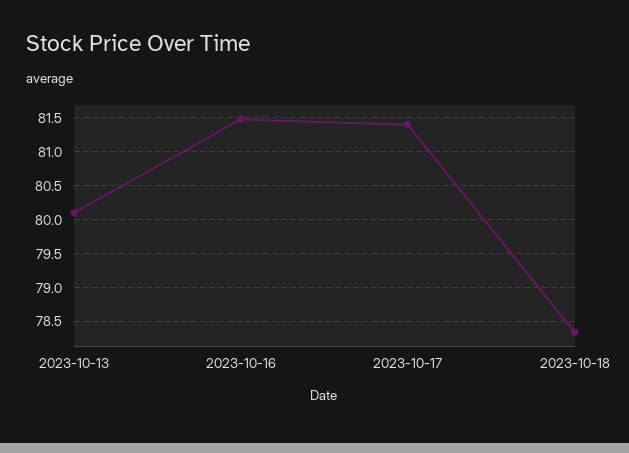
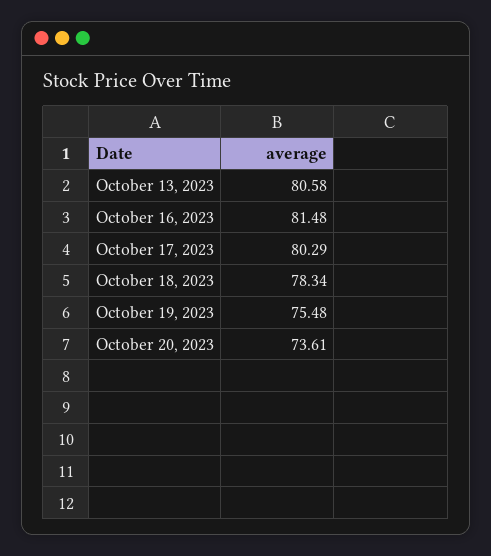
2023-10-13: 80.1 -> 80.58
2023-10-17: 81.4 -> 80.29
October 19, 2023: none -> 75.48
October 20, 2023: none -> 73.61

